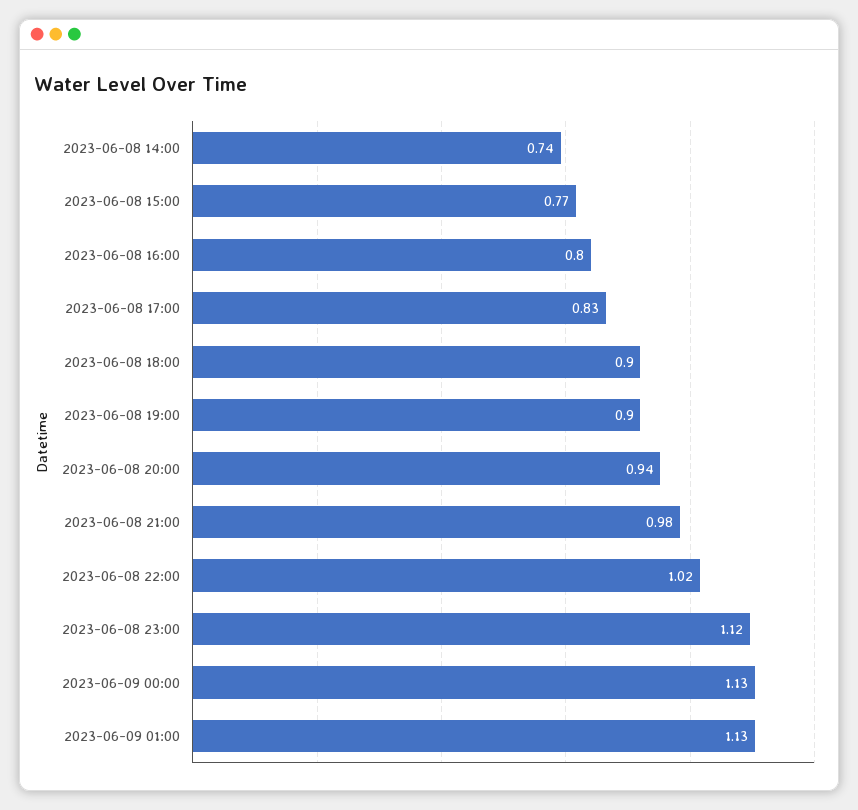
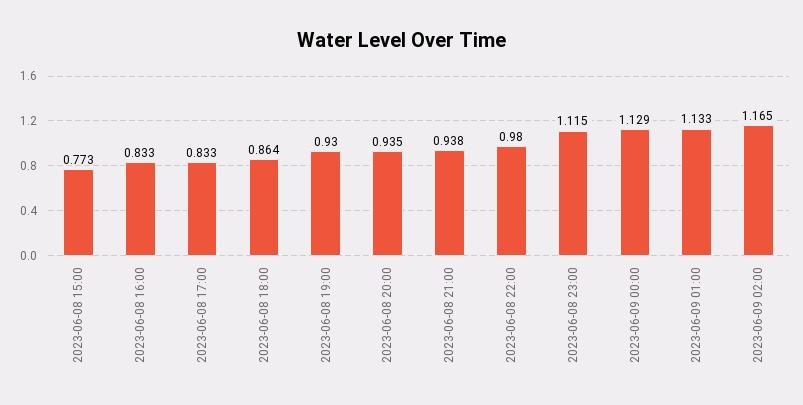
2023-06-08 14:00: 0.74 -> none
2023-06-08 16:00: 0.8 -> 0.833
2023-06-08 18:00: 0.9 -> 0.864
2023-06-08 19:00: 0.9 -> 0.93
2023-06-08 21:00: 0.98 -> 0.938
2023-06-08 22:00: 1.02 -> 0.98
2023-06-09 02:00: none -> 1.165

